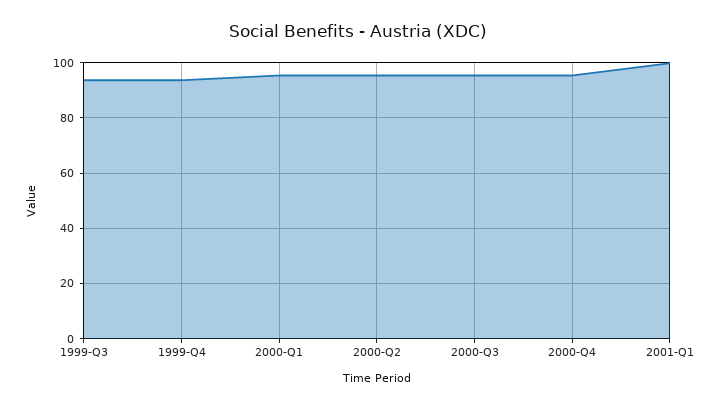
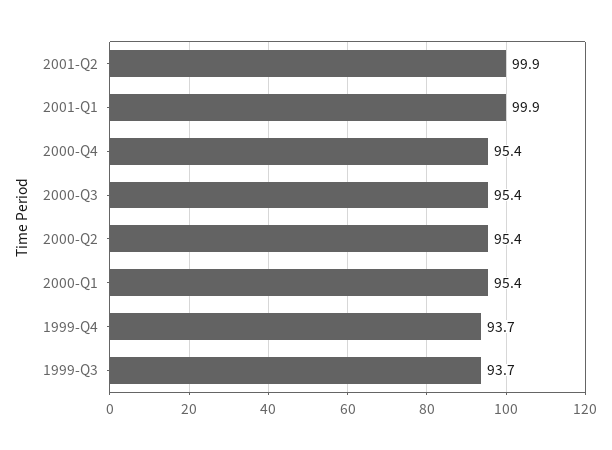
2001-Q2: none -> 99.9

